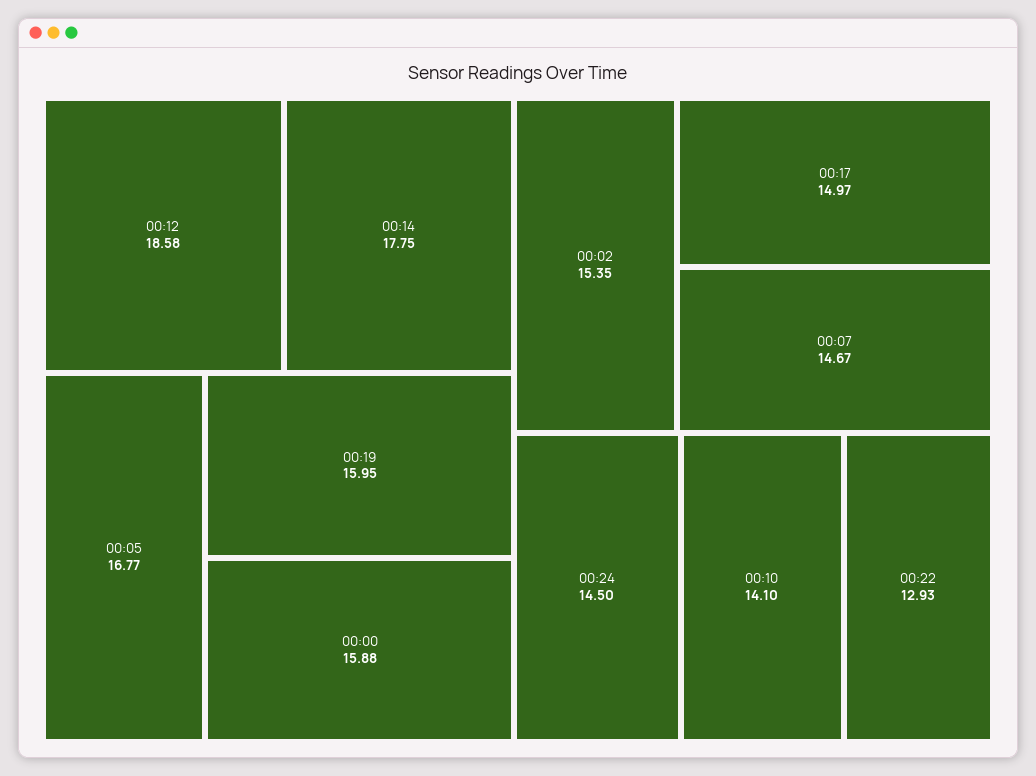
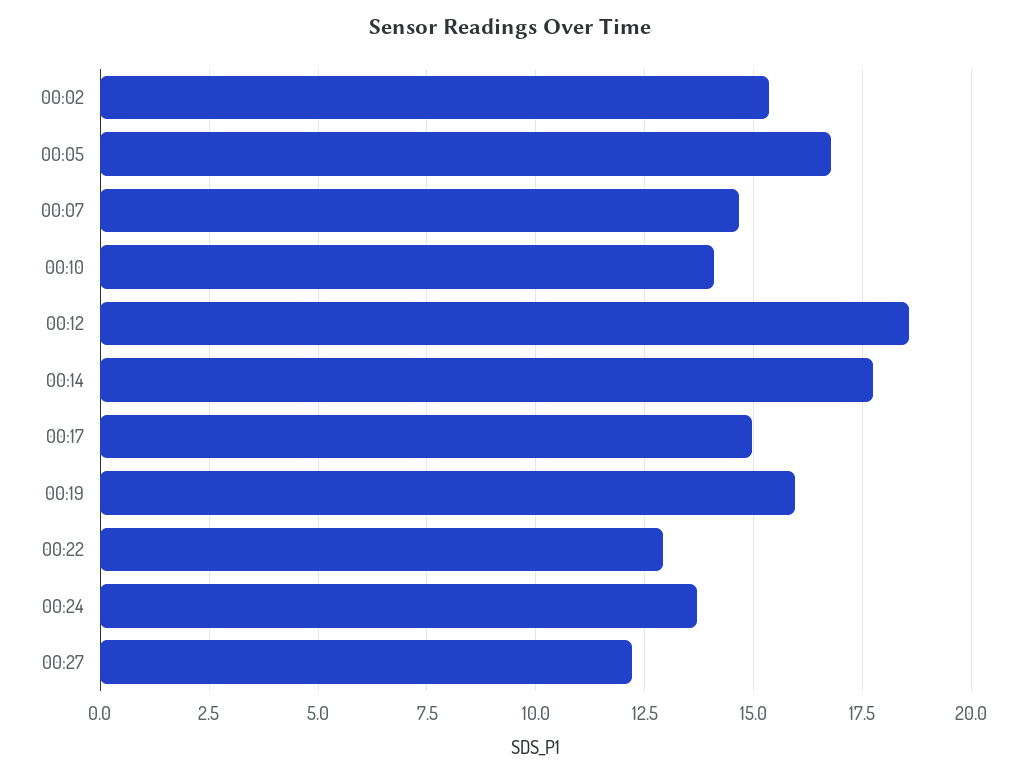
00:00: 15.88 -> none
00:24: 14.5 -> 13.75
00:27: none -> 12.25

